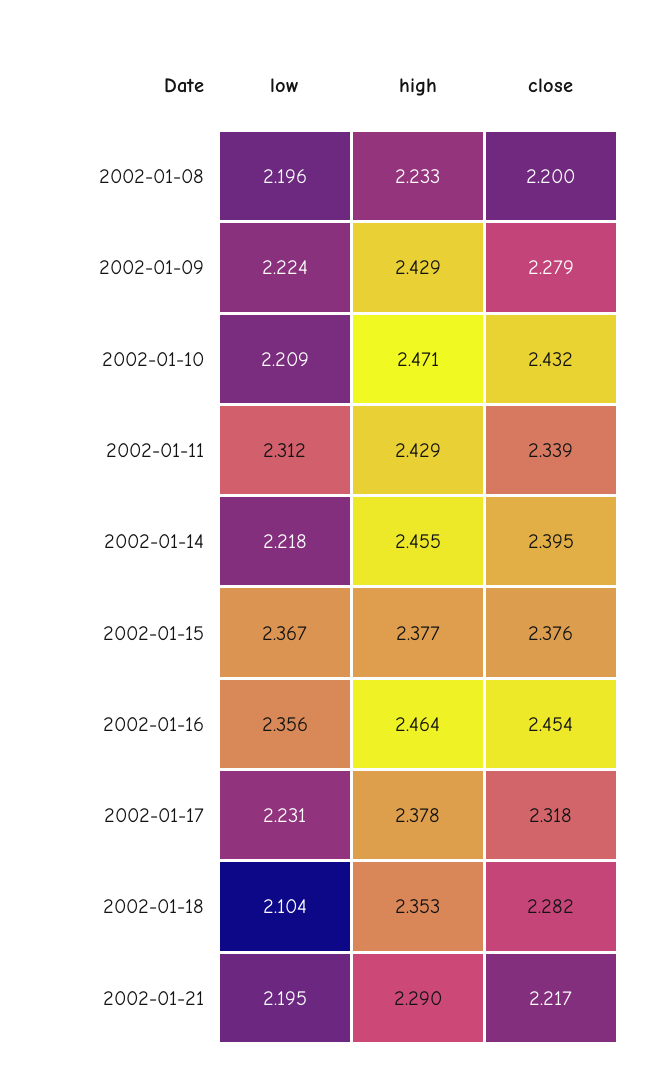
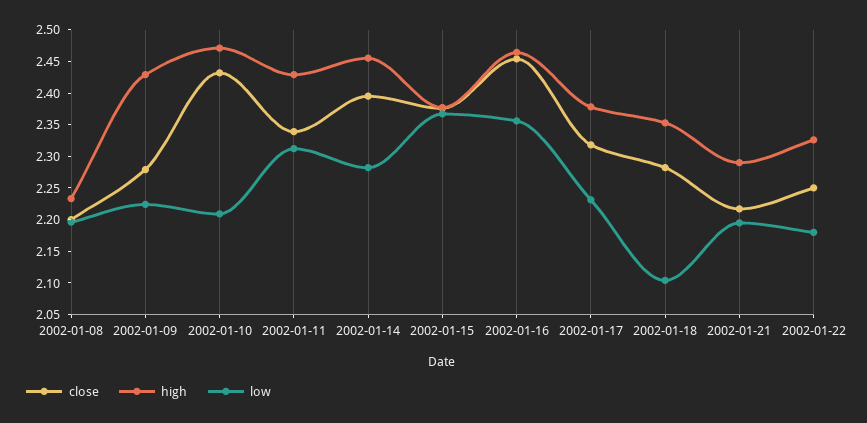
low, 2002-01-14: 2.218 -> 2.275
close, 2002-01-22: none -> 2.25
high, 2002-01-22: none -> 2.325
low, 2002-01-22: none -> 2.175

